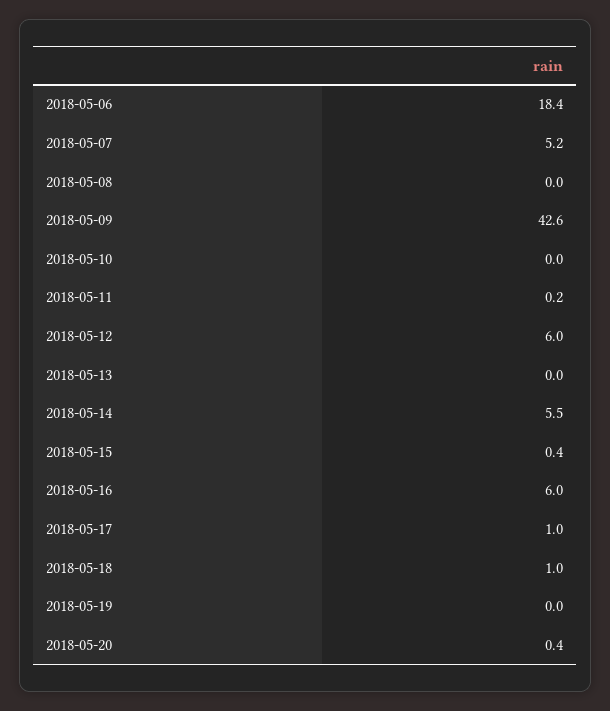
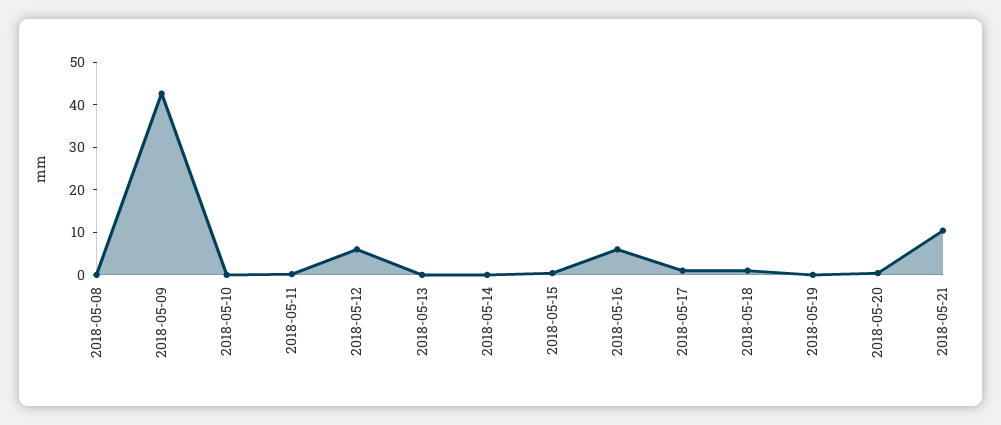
2018-05-06: 18.4 -> none
2018-05-07: 5.2 -> none
2018-05-14: 5.5 -> 0
2018-05-21: none -> 10

